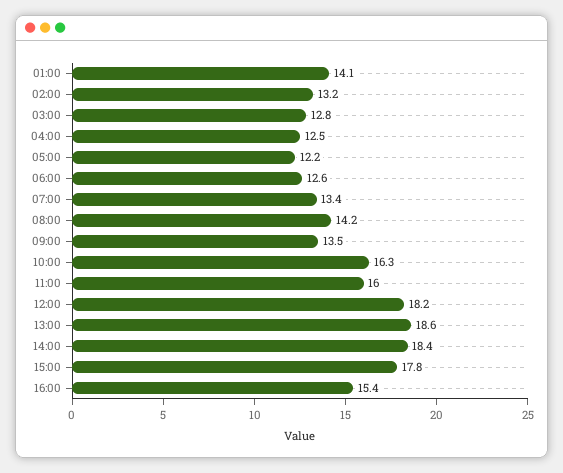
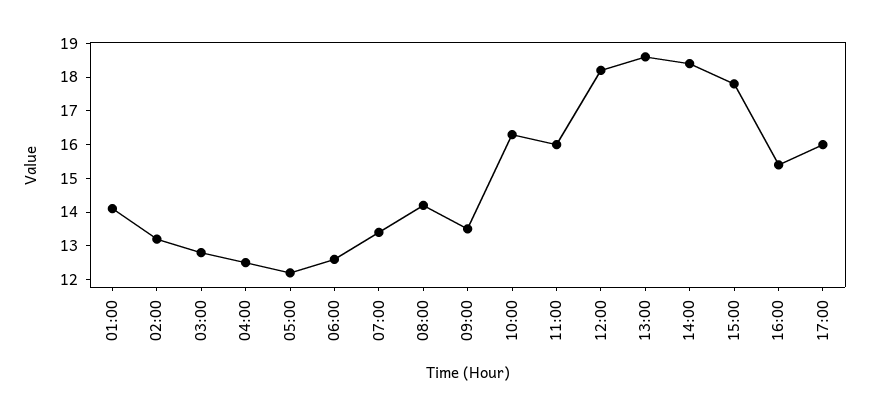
17:00: none -> 16

